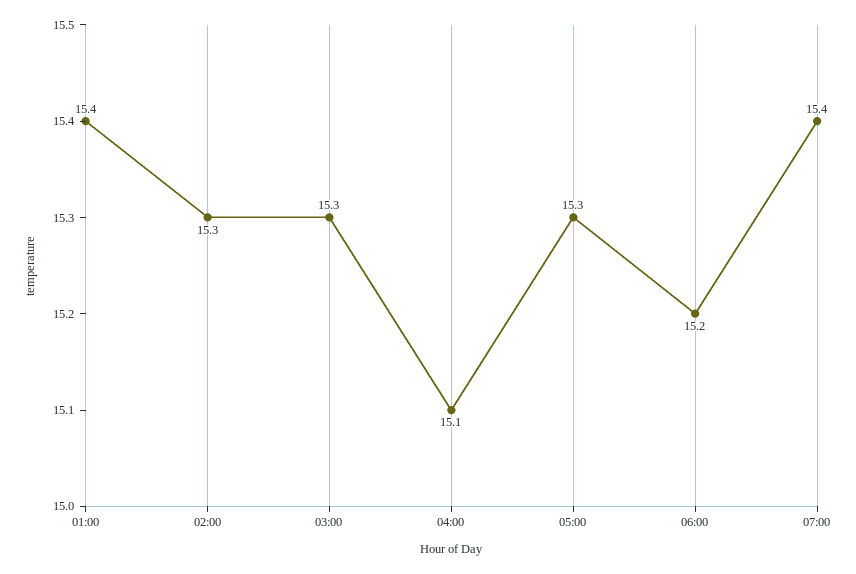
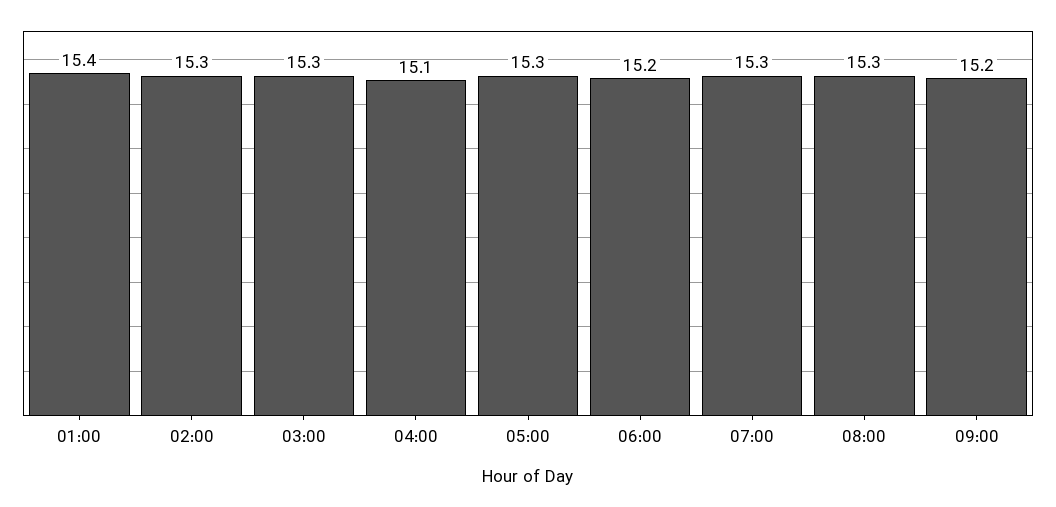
07:00: 15.4 -> 15.3
08:00: none -> 15.3
09:00: none -> 15.2

